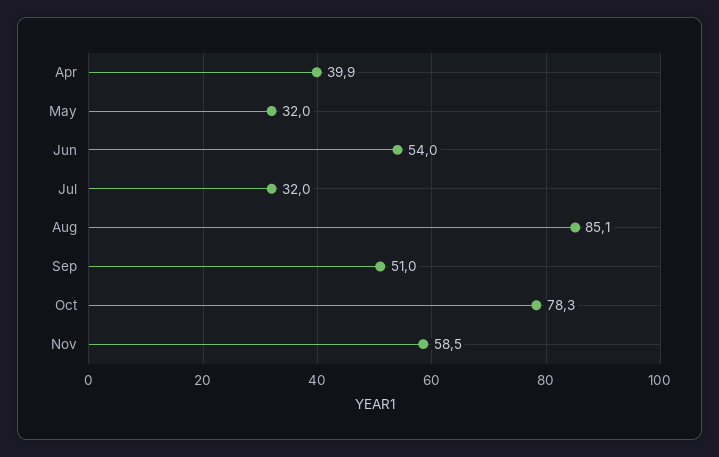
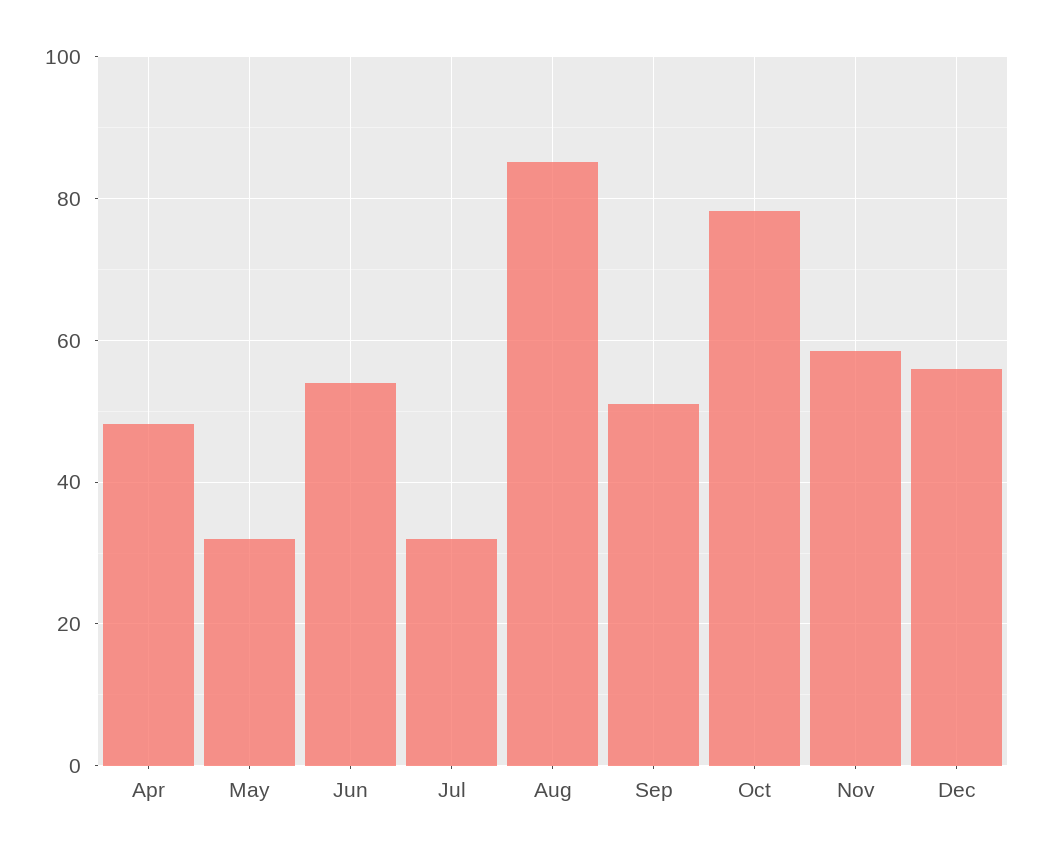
Apr: 39.9 -> 48
Dec: none -> 56

